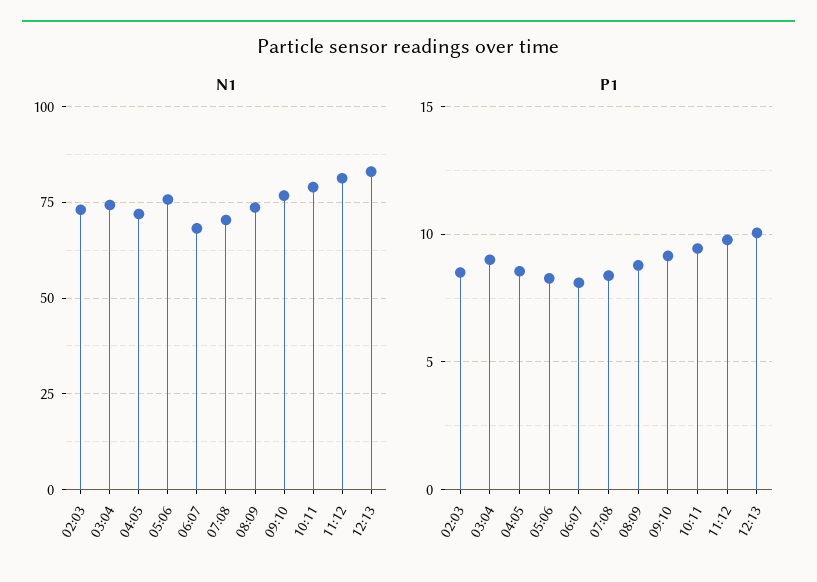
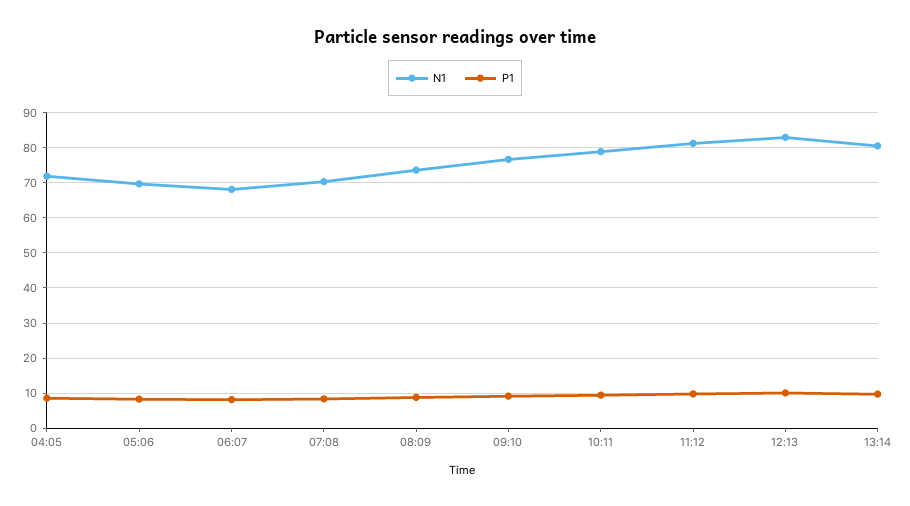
N1, 02:03: 72.5 -> none
N1, 03:04: 75 -> none
N1, 05:06: 75 -> 70
P1, 02:03: 8.5 -> none
P1, 03:04: 9 -> none
N1, 13:14: none -> 80
P1, 13:14: none -> 10

